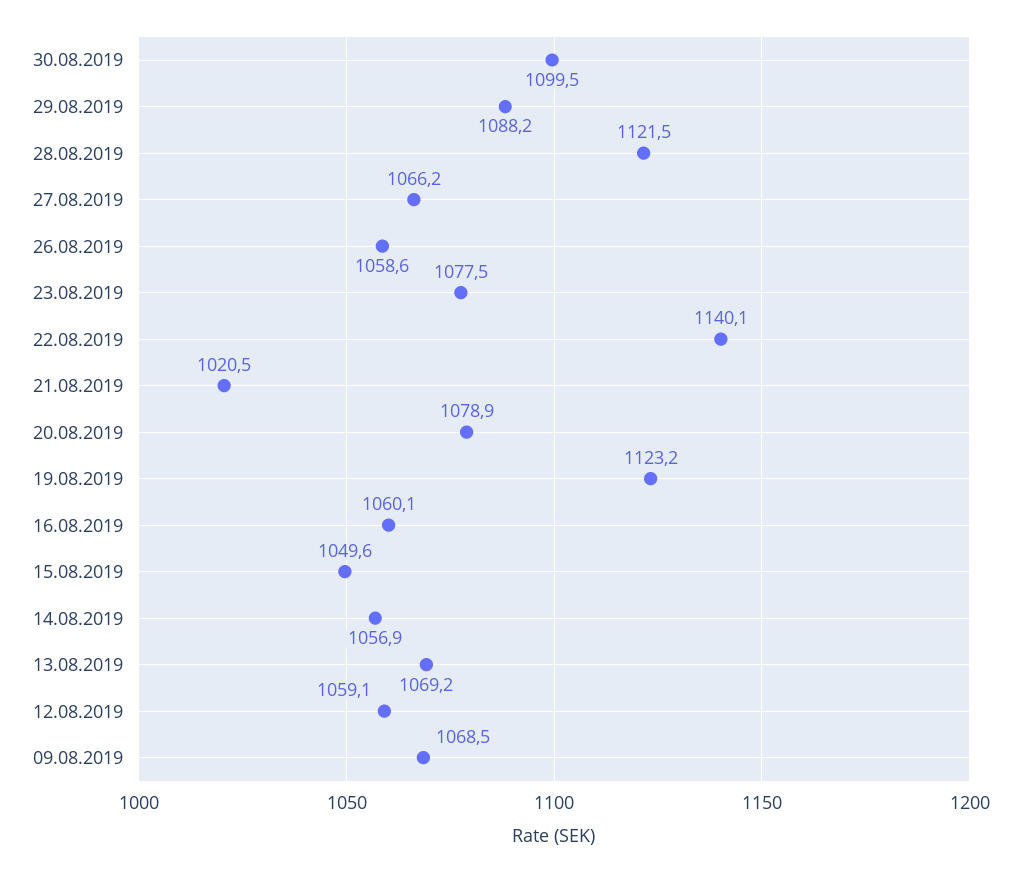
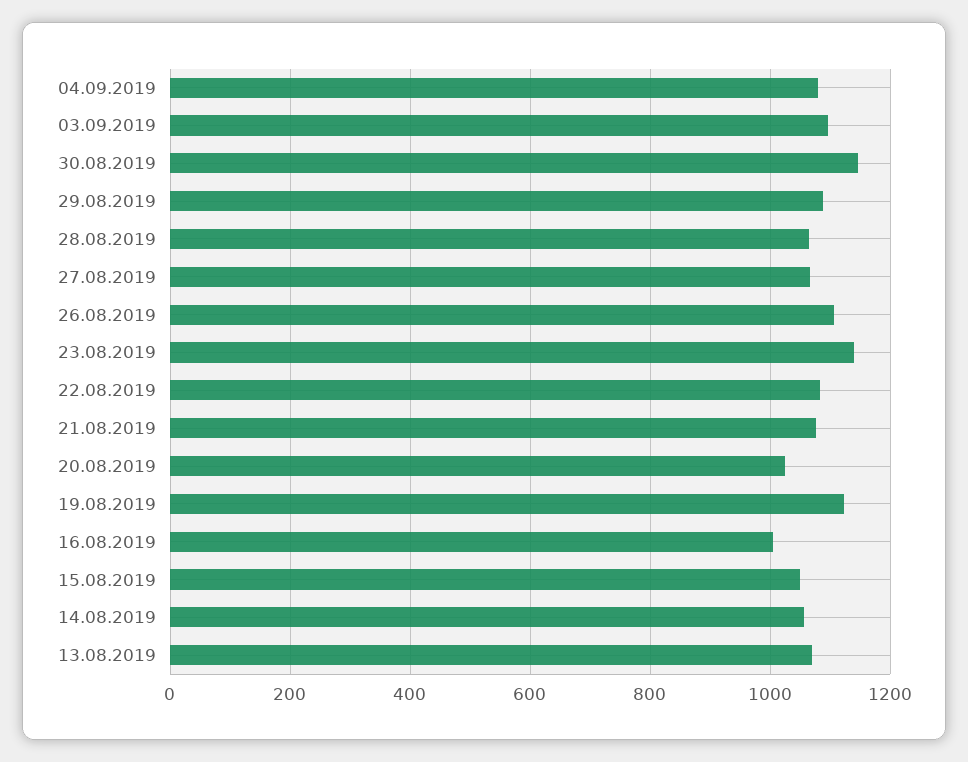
30.08.2019: 1099.5 -> 1140
28.08.2019: 1121.5 -> 1060
26.08.2019: 1058.6 -> 1100
23.08.2019: 1077.5 -> 1140
22.08.2019: 1140.1 -> 1080
21.08.2019: 1020.5 -> 1080
20.08.2019: 1078.9 -> 1020
16.08.2019: 1060.1 -> 1000
12.08.2019: 1059.1 -> none
09.08.2019: 1068.5 -> none
04.09.2019: none -> 1080
03.09.2019: none -> 1100

